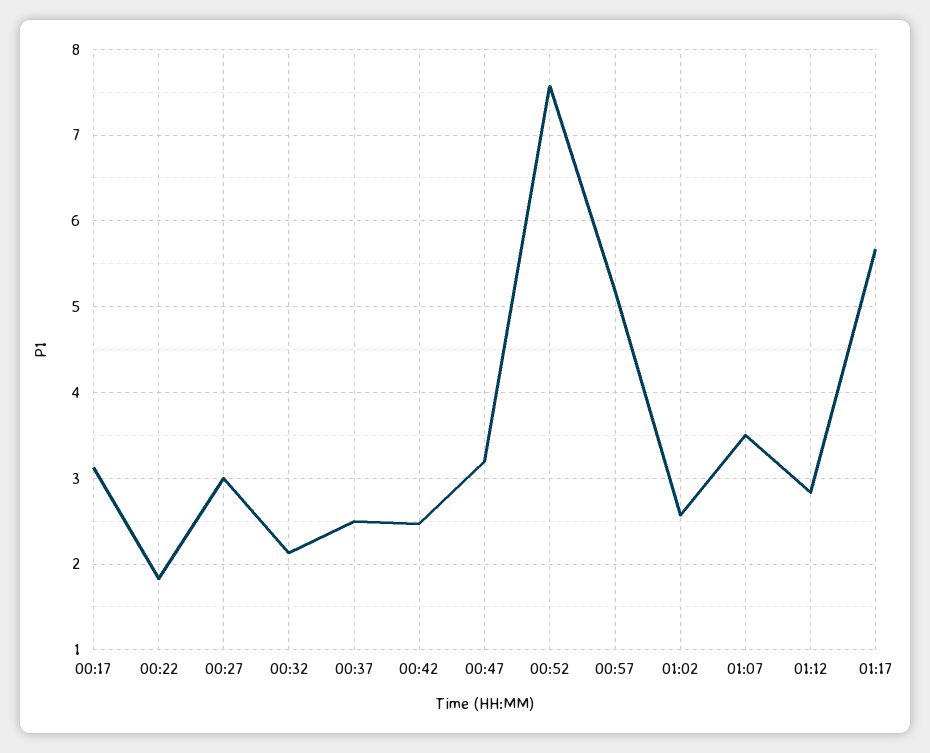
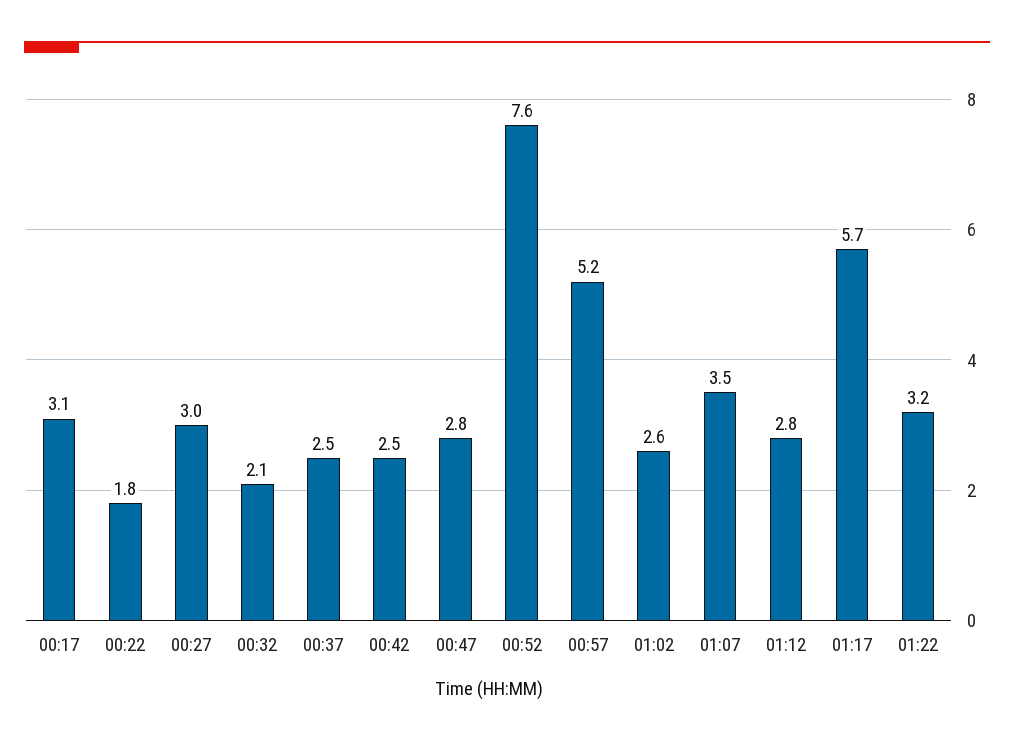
00:47: 3.2 -> 2.8
01:22: none -> 3.2

